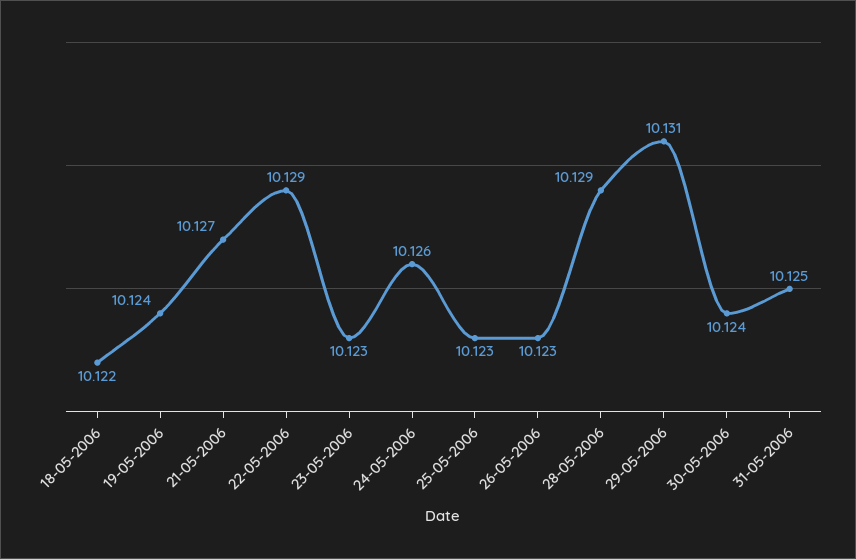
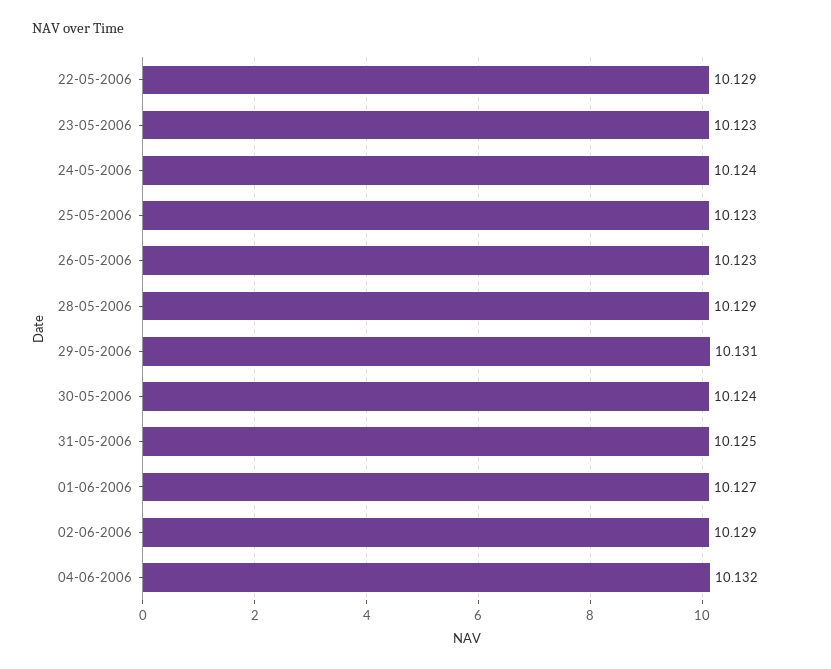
18-05-2006: 10.122 -> none
19-05-2006: 10.124 -> none
21-05-2006: 10.127 -> none
24-05-2006: 10.126 -> 10.124
01-06-2006: none -> 10.127
02-06-2006: none -> 10.129
04-06-2006: none -> 10.132

